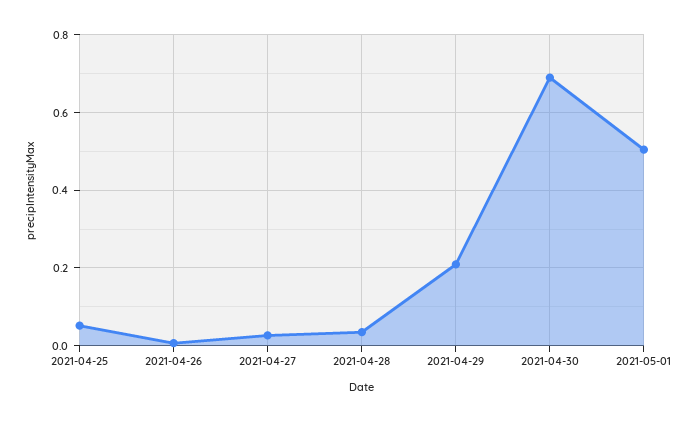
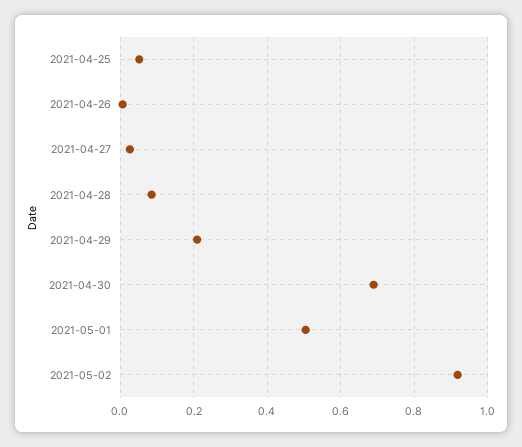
2021-04-28: 0.04 -> 0.08
2021-05-02: none -> 0.92

